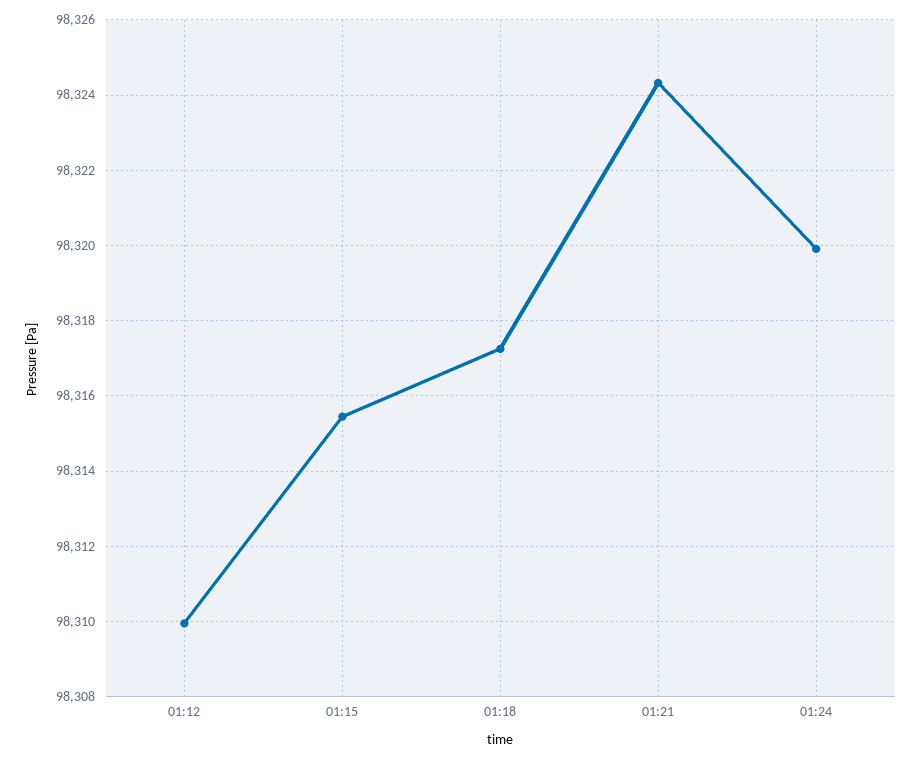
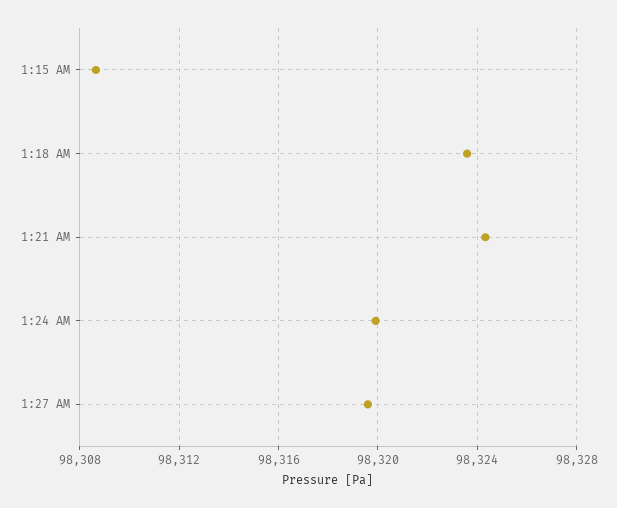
01:12: 98310 -> none
01:15: 98315.4 -> 98308.5
01:18: 98317.2 -> 98323.5
1:27 AM: none -> 98319.5

